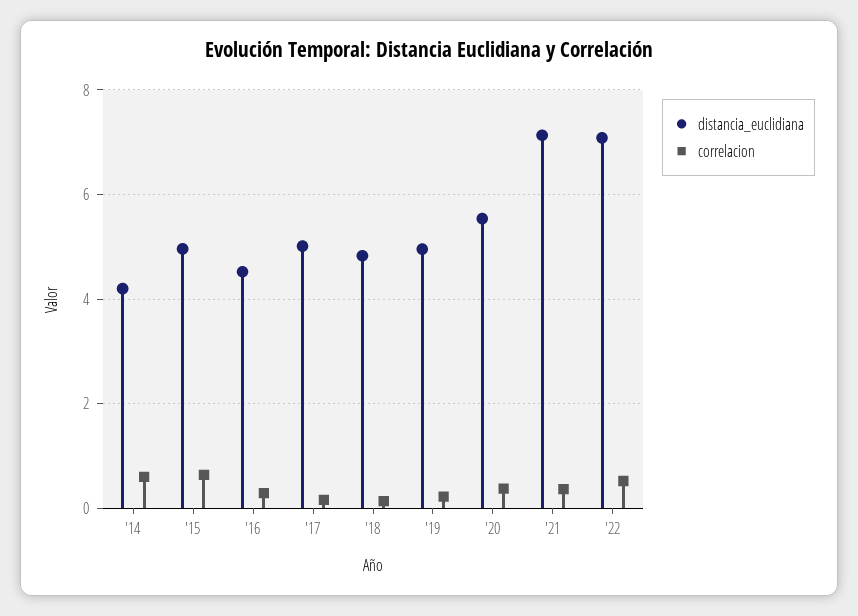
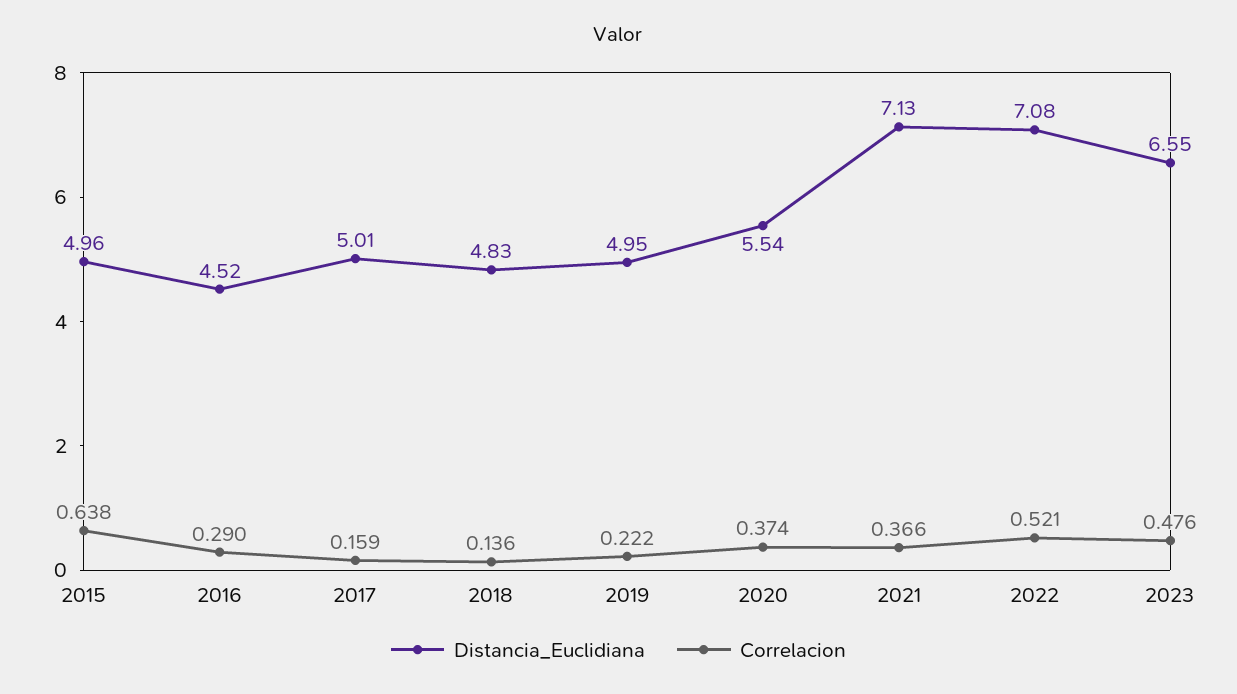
distancia_euclidiana, '14: 4.2 -> none
correlacion, '14: 0.6 -> none
distancia_euclidiana, 2023: none -> 6.55
correlacion, 2023: none -> 0.476

